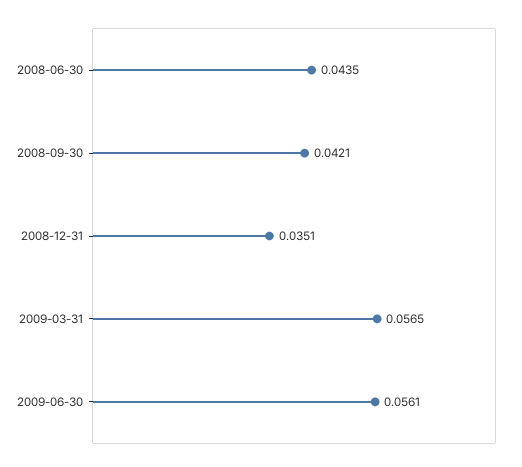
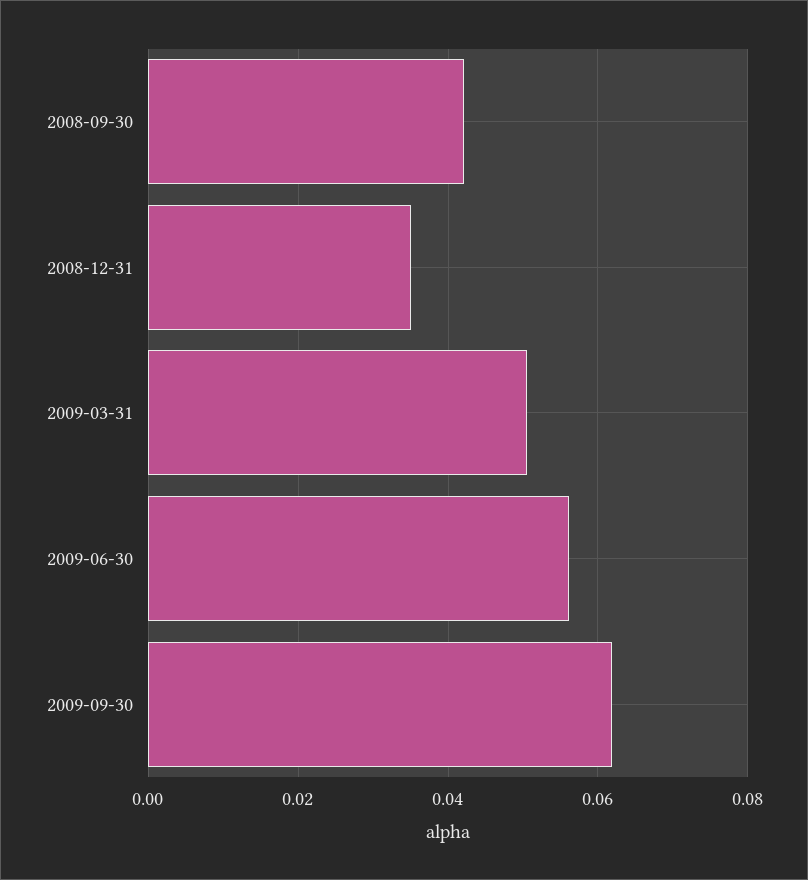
2008-06-30: 0.0435 -> none
2009-03-31: 0.0565 -> 0.05
2009-09-30: none -> 0.062

